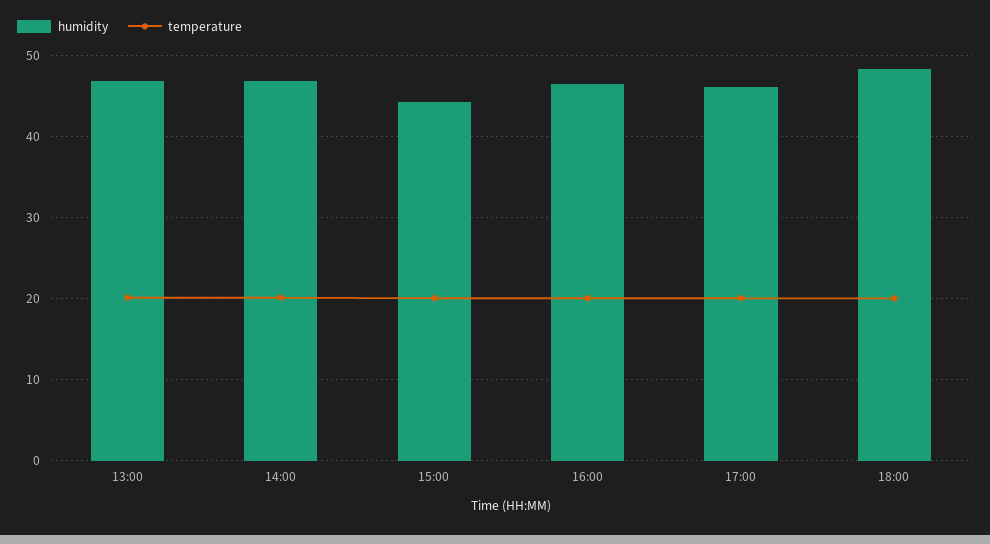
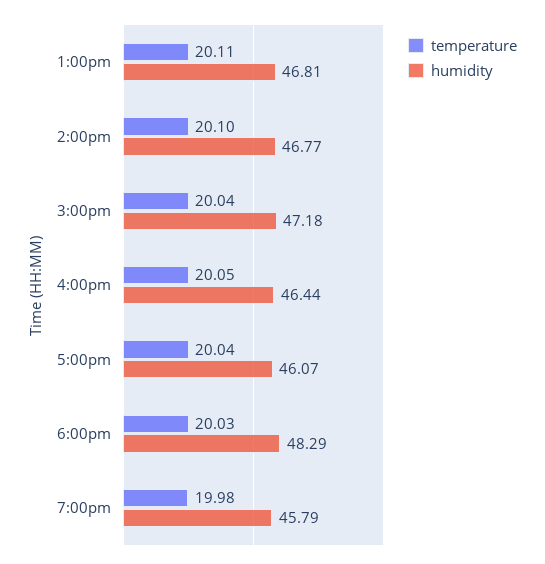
humidity, 15:00: 44 -> 47.18
temperature, 7:00pm: none -> 19.98
humidity, 7:00pm: none -> 45.79

